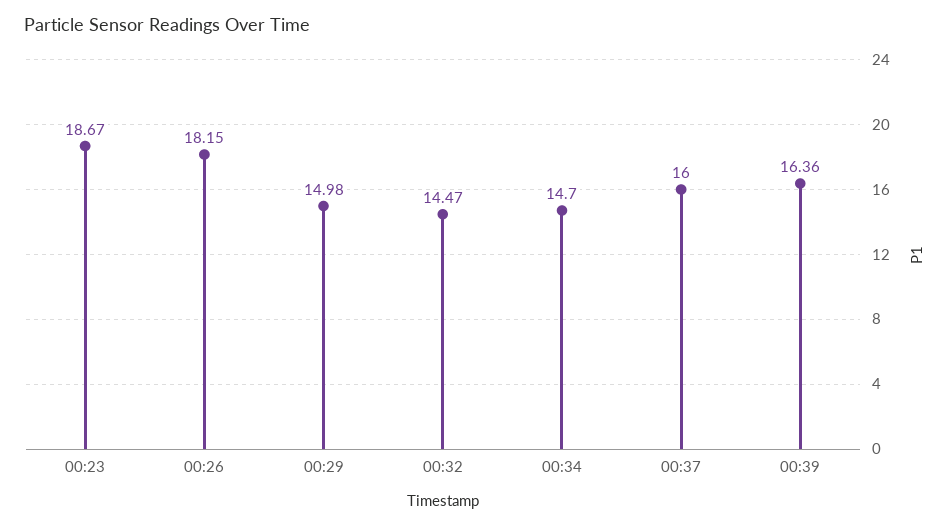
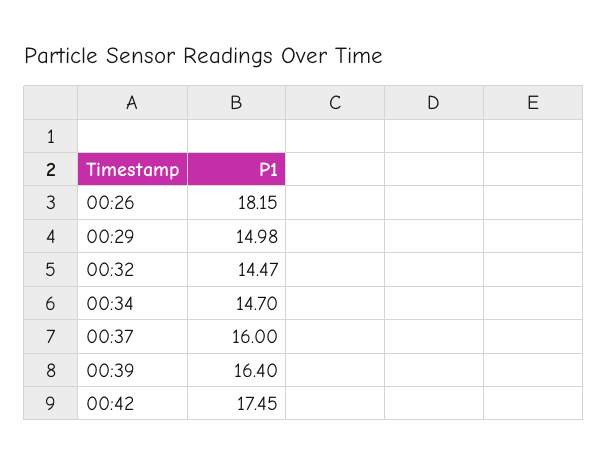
00:23: 18.67 -> none
00:39: 16.36 -> 16.4
00:42: none -> 17.45

